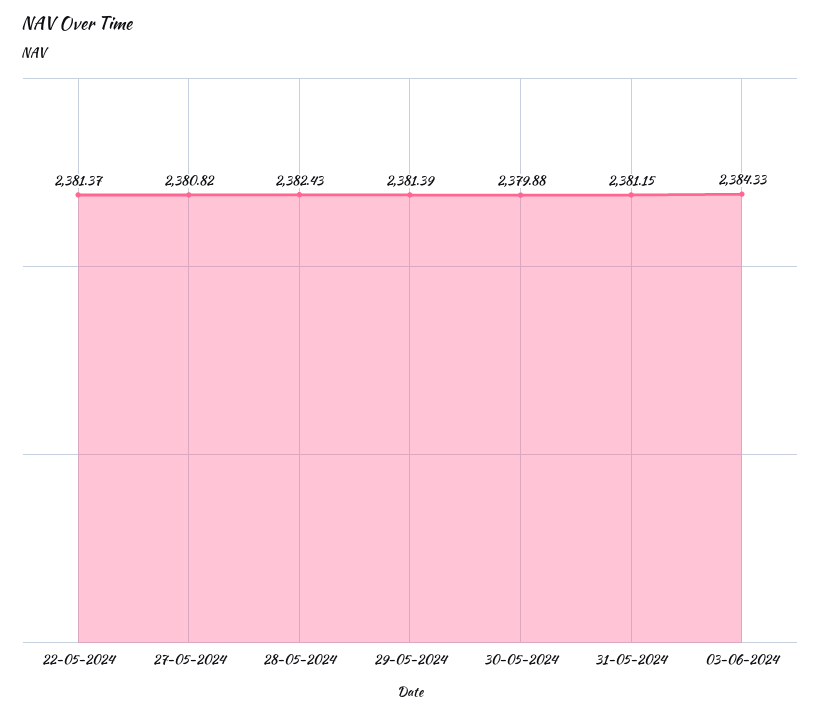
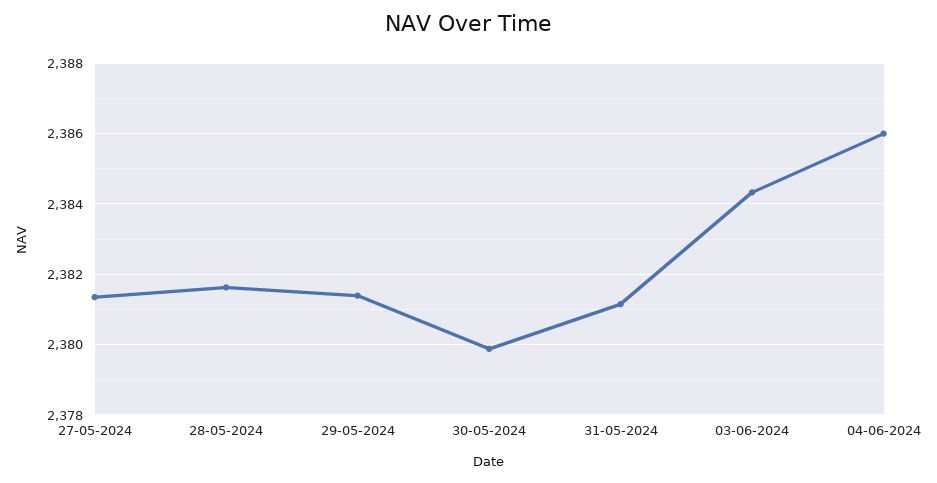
22-05-2024: 2381.37 -> none
27-05-2024: 2380.82 -> 2381.4
28-05-2024: 2382.43 -> 2381.6
04-06-2024: none -> 2386

